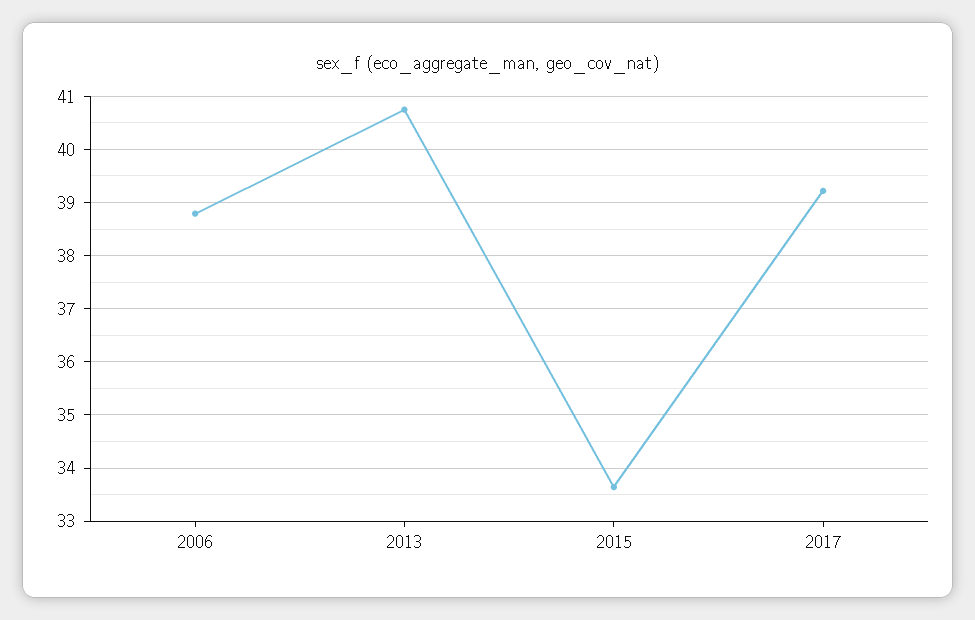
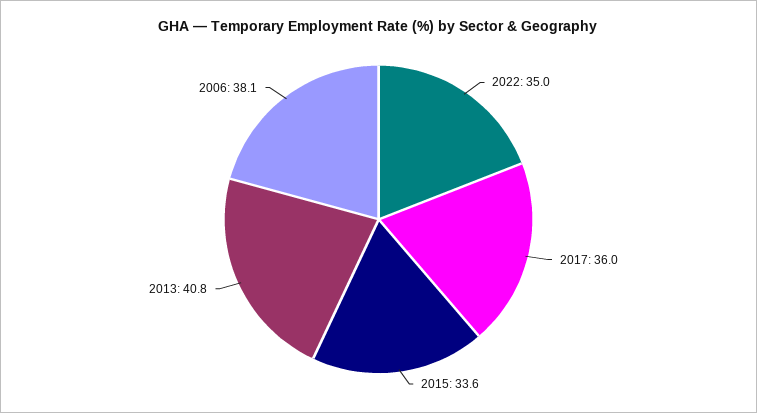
2006: 38.8 -> 38.1
2017: 39.2 -> 36
2022: none -> 35

